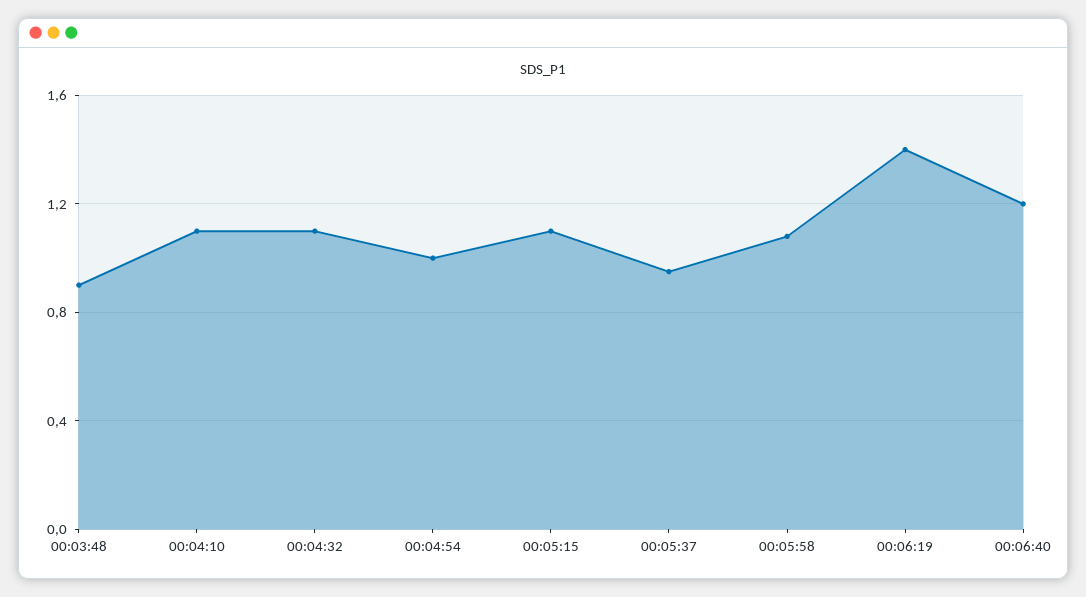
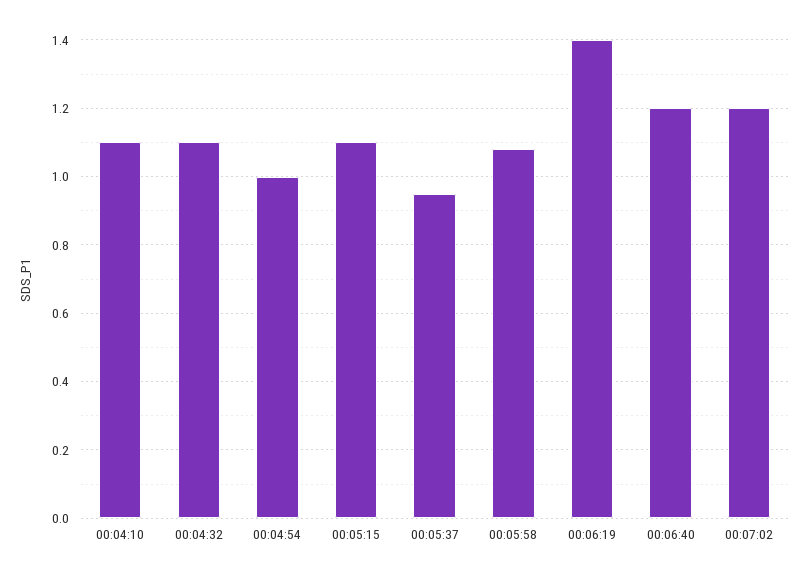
00:03:48: 0.9 -> none
00:07:02: none -> 1.2

